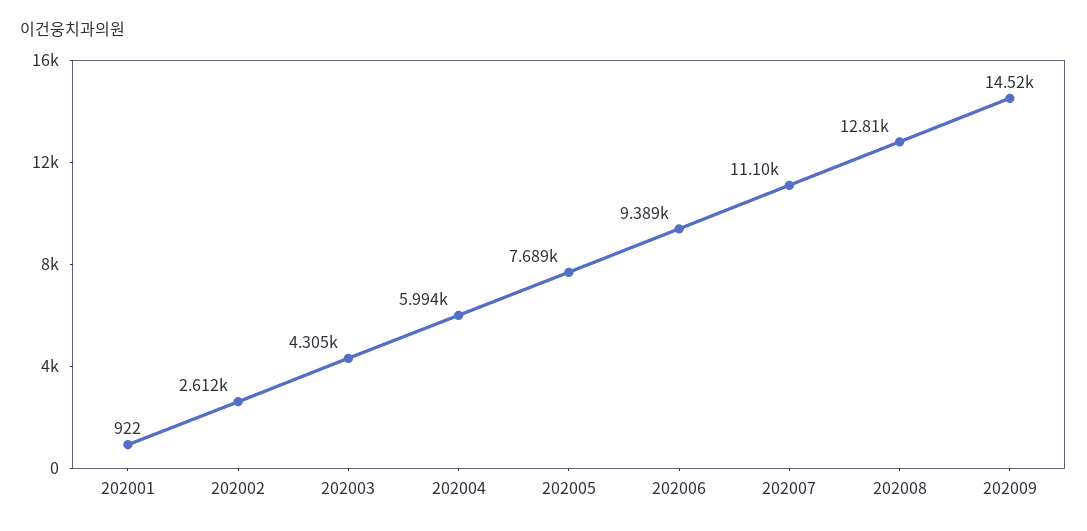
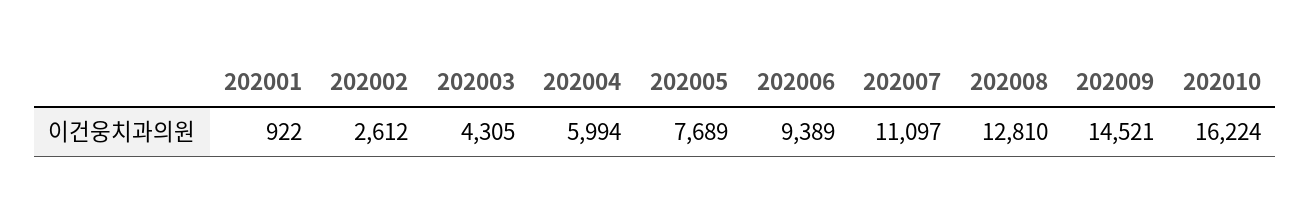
202010: none -> 16224

